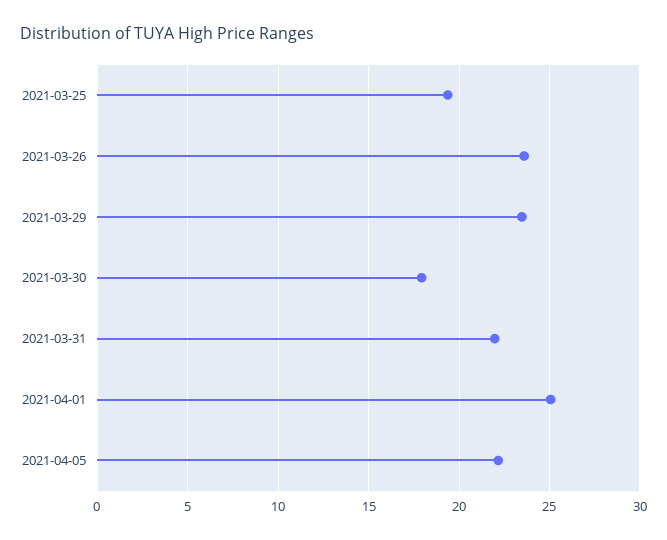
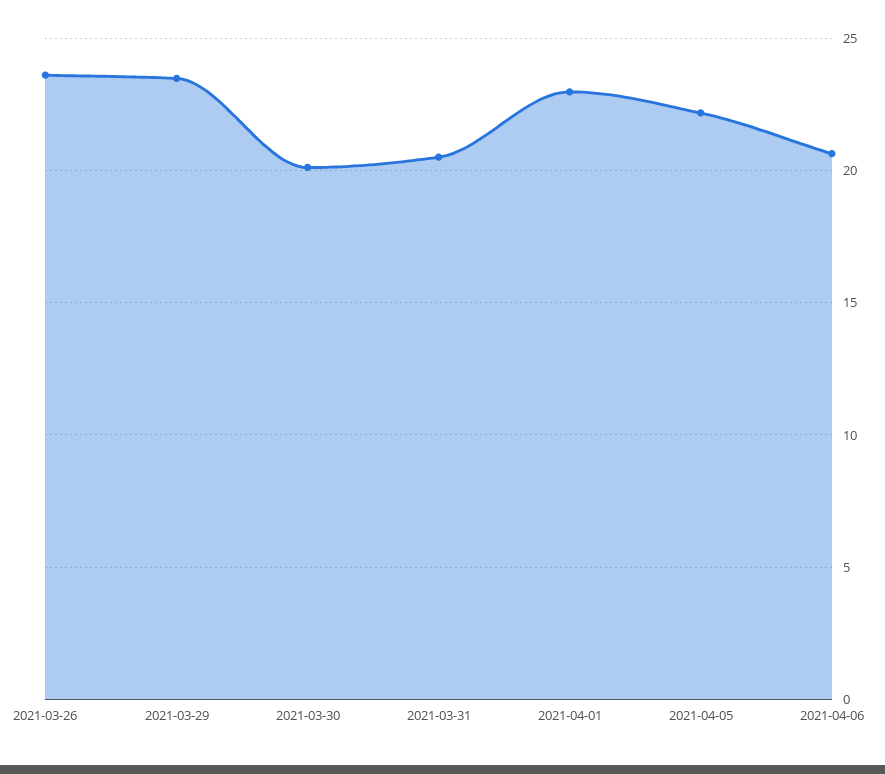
2021-03-25: 19.5 -> none
2021-03-30: 18 -> 20
2021-03-31: 22 -> 20.5
2021-04-01: 25 -> 23
2021-04-06: none -> 20.5

